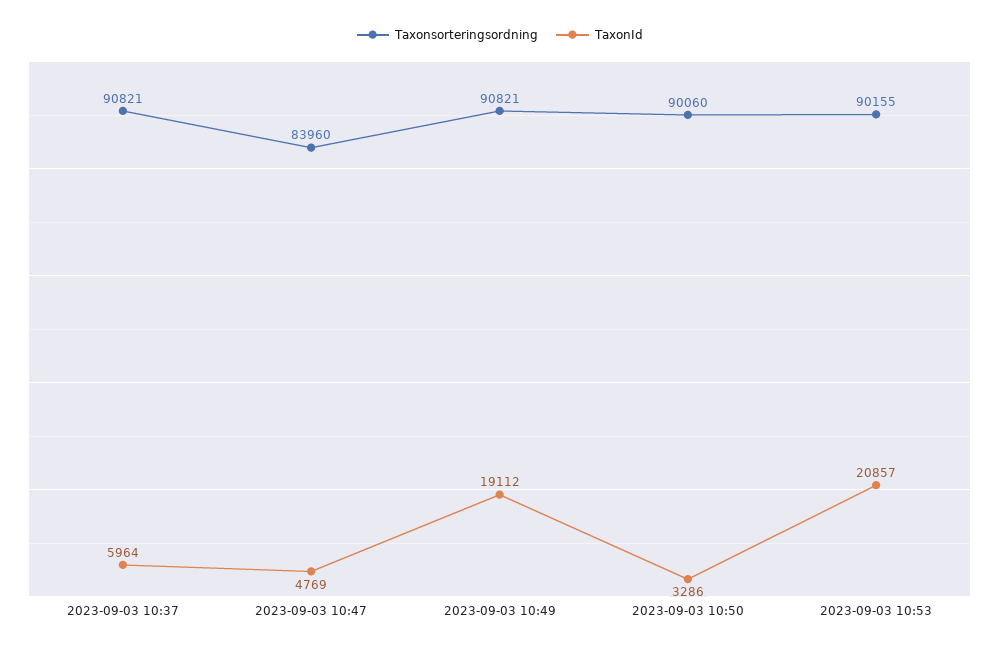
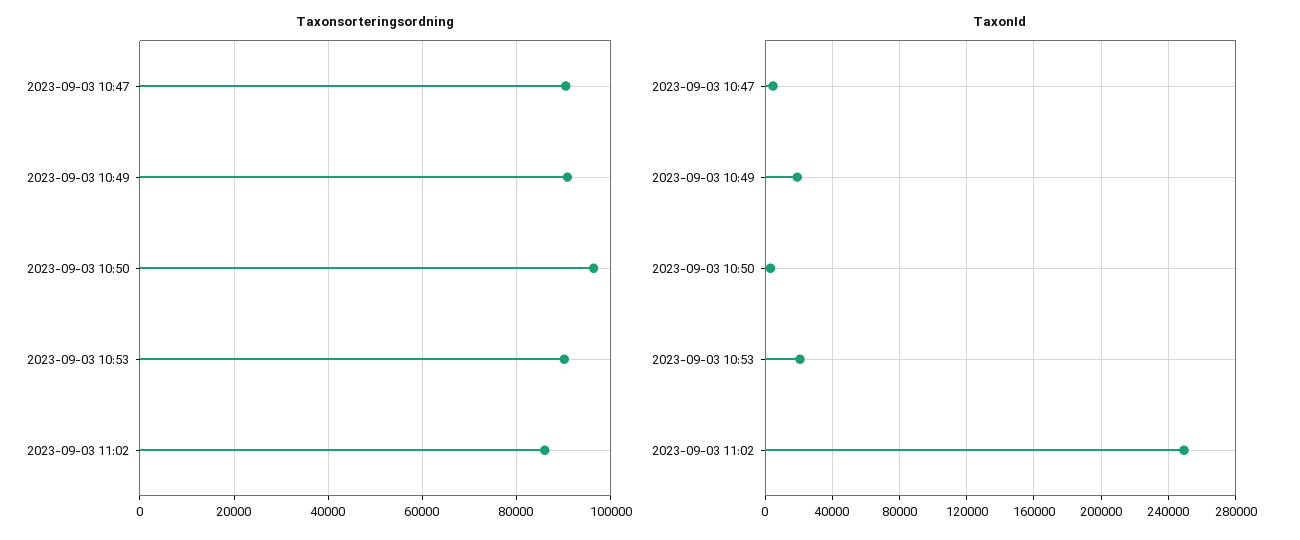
Taxonsorteringsordning, 2023-09-03 10:37: 90821 -> none
TaxonId, 2023-09-03 10:37: 5964 -> none
Taxonsorteringsordning, 2023-09-03 10:47: 83960 -> 90000
Taxonsorteringsordning, 2023-09-03 10:50: 90060 -> 96000
Taxonsorteringsordning, 2023-09-03 11:02: none -> 86000
TaxonId, 2023-09-03 11:02: none -> 250000

